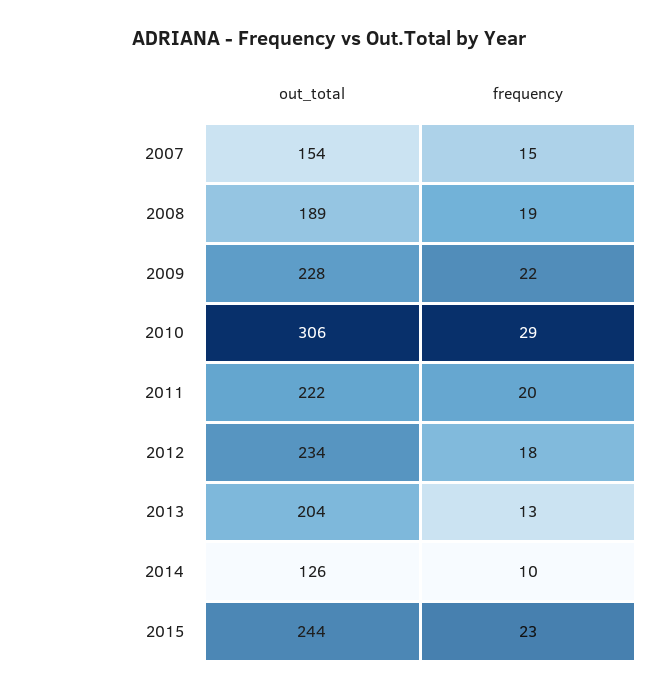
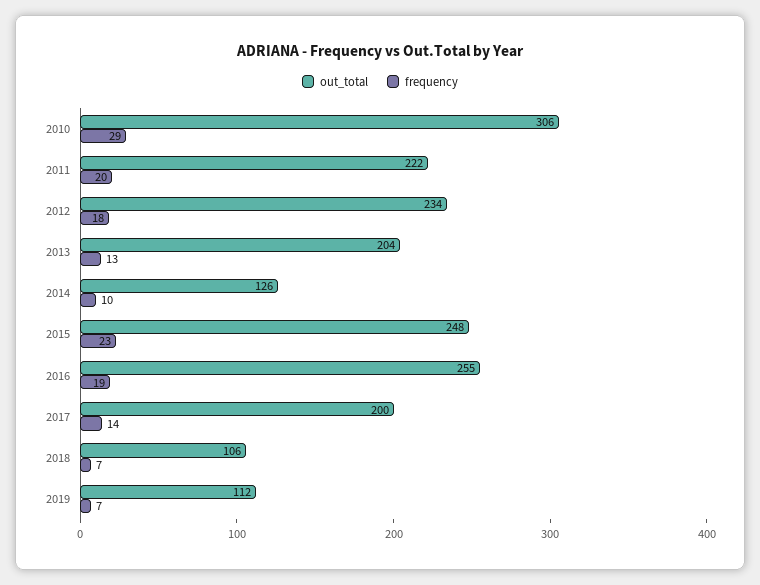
out_total, 2007: 154 -> none
frequency, 2007: 15 -> none
out_total, 2008: 189 -> none
frequency, 2008: 19 -> none
out_total, 2009: 228 -> none
frequency, 2009: 22 -> none
out_total, 2015: 244 -> 248
out_total, 2016: none -> 255
frequency, 2016: none -> 19
out_total, 2017: none -> 200
frequency, 2017: none -> 14
out_total, 2018: none -> 106
frequency, 2018: none -> 7
out_total, 2019: none -> 112
frequency, 2019: none -> 7

